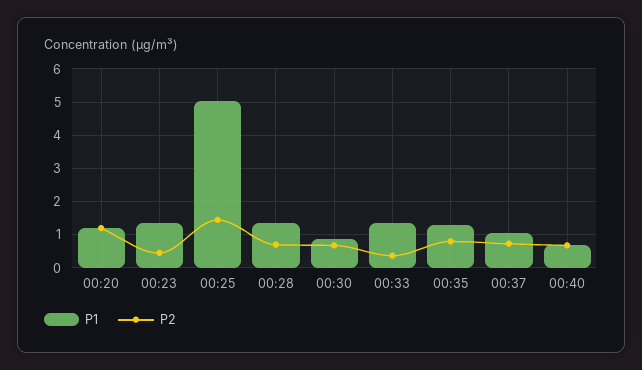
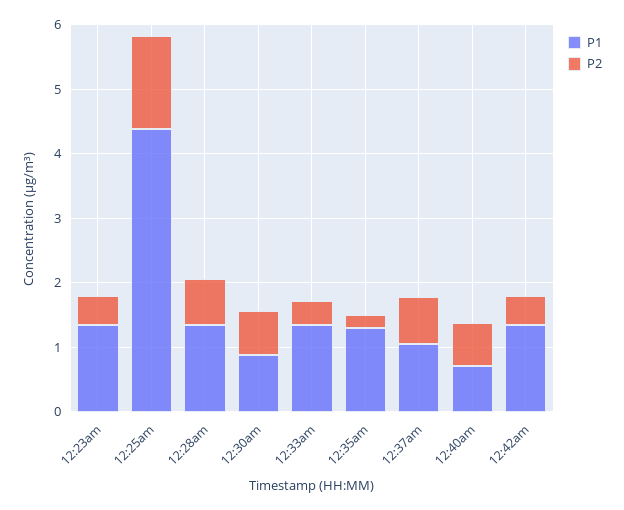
P1, 00:20: 1.2 -> none
P2, 00:20: 1.2 -> none
P1, 00:25: 5 -> 4.4
P2, 00:35: 0.8 -> 0.2
P1, 12:42am: none -> 1.4
P2, 12:42am: none -> 0.4

